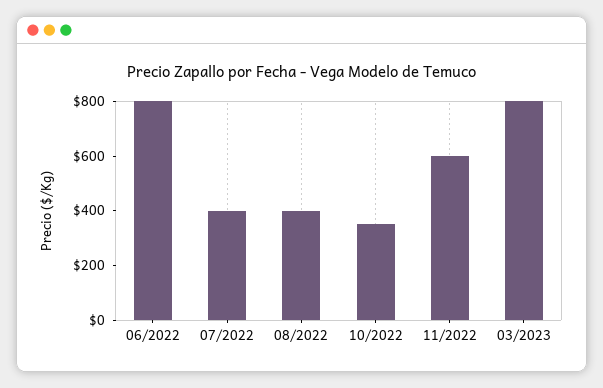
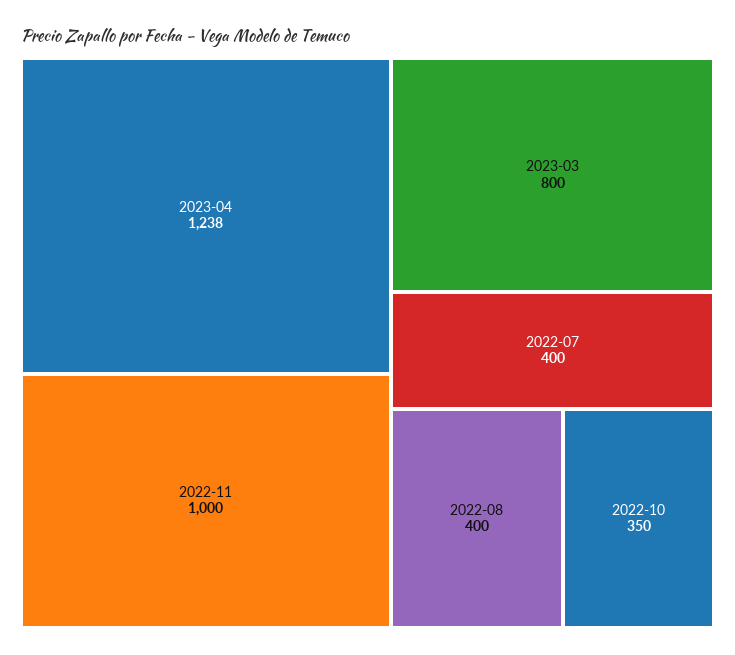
06/2022: 800 -> none
11/2022: 600 -> 1000
2023-04: none -> 1238

